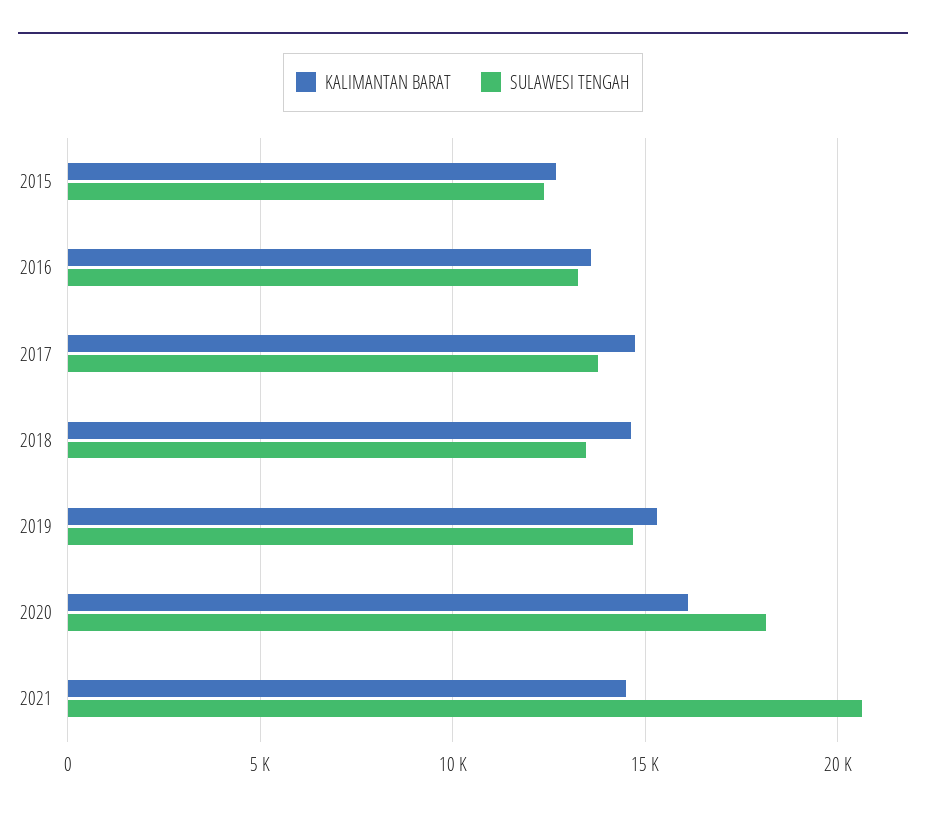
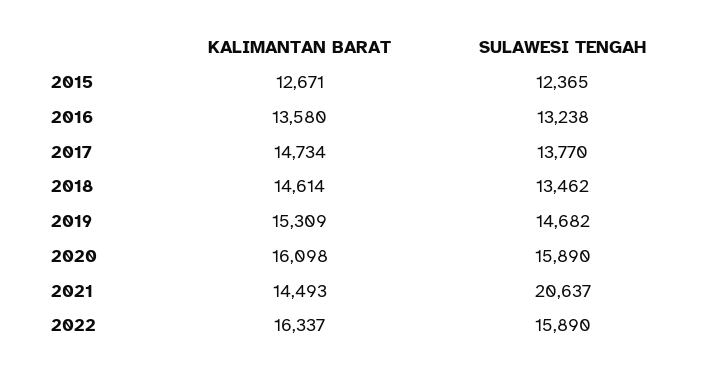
SULAWESI TENGAH, 2020: 18000 -> 15890
KALIMANTAN BARAT, 2022: none -> 16337
SULAWESI TENGAH, 2022: none -> 15890

